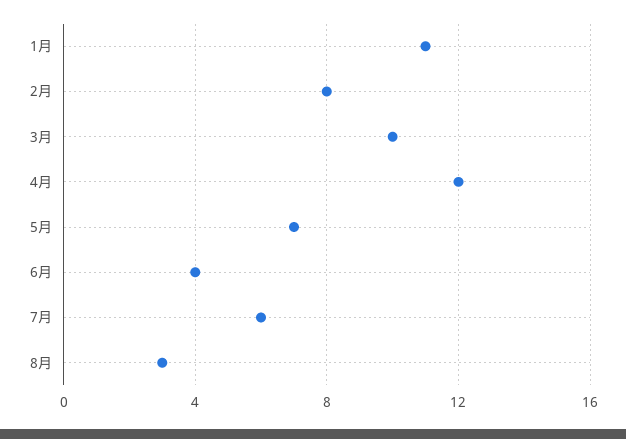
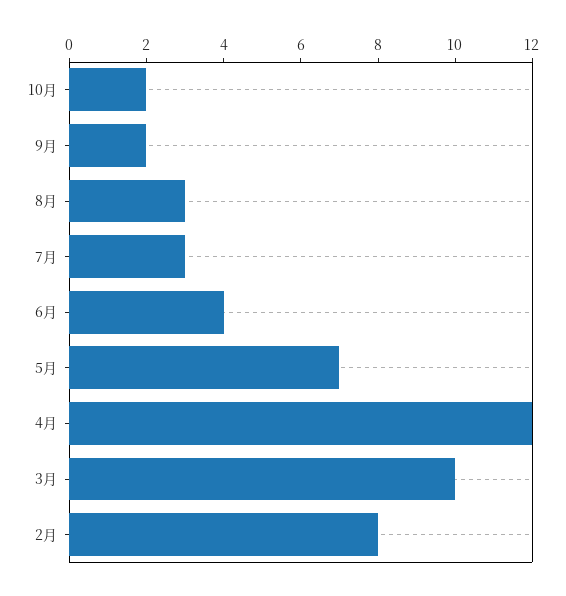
1月: 11 -> none
7月: 6 -> 3
10月: none -> 2
9月: none -> 2

